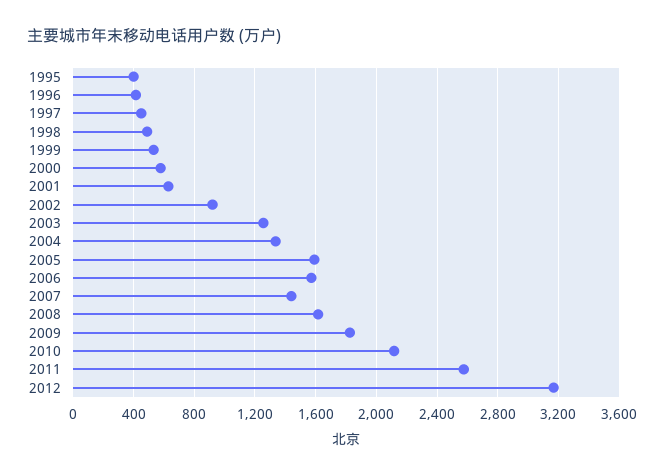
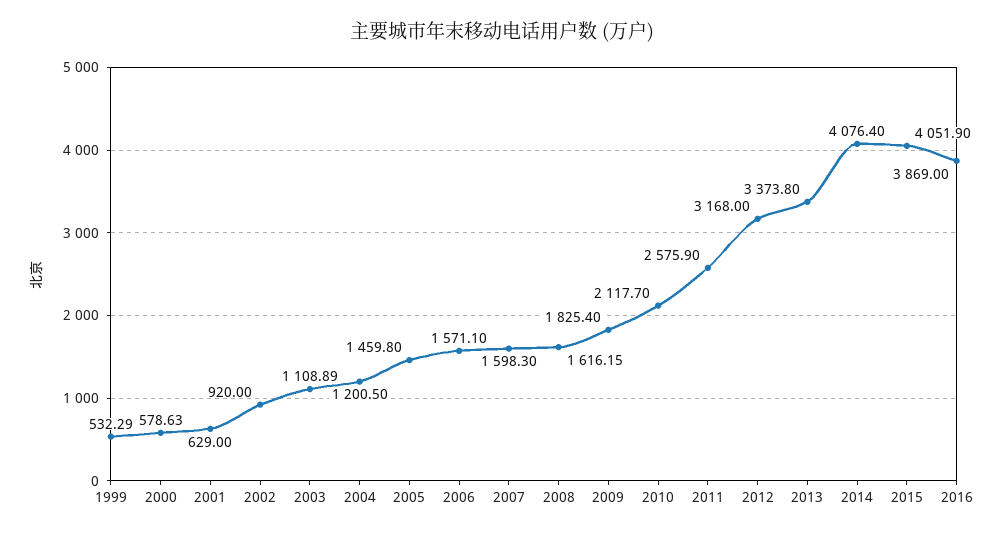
1995: 400 -> none
1996: 400 -> none
1997: 450 -> none
1998: 500 -> none
2003: 1250 -> 1108.89
2004: 1350 -> 1200.5
2005: 1600 -> 1459.8
2007: 1450 -> 1598.3
2013: none -> 3373.8
2014: none -> 4076.4
2015: none -> 4051.9
2016: none -> 3869

